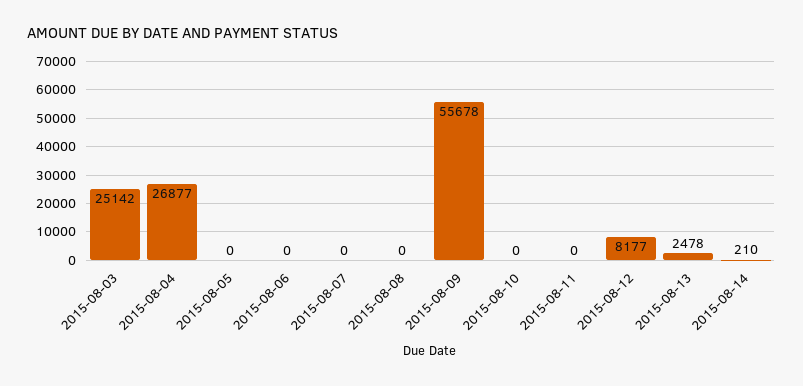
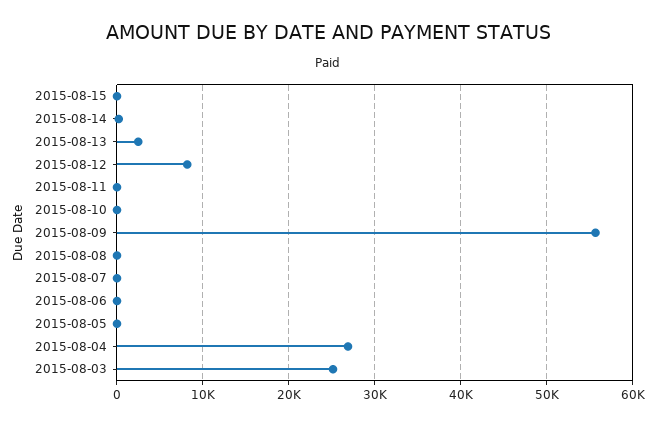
2015-08-15: none -> 0

